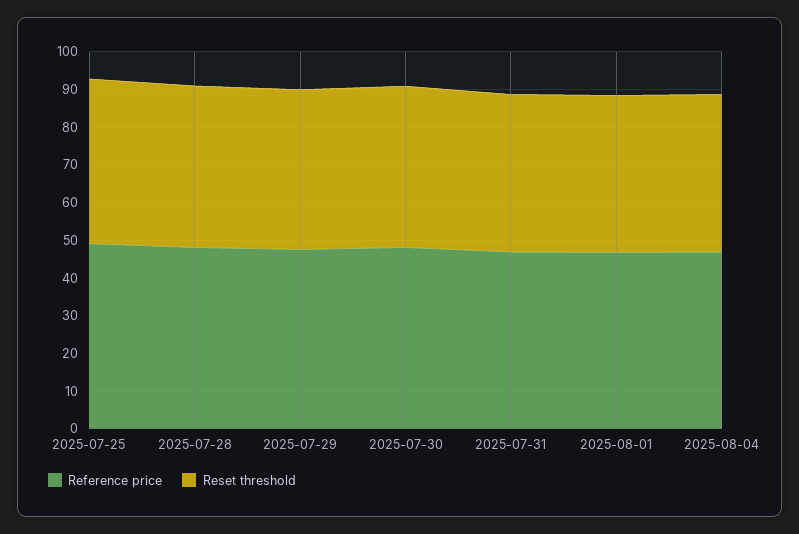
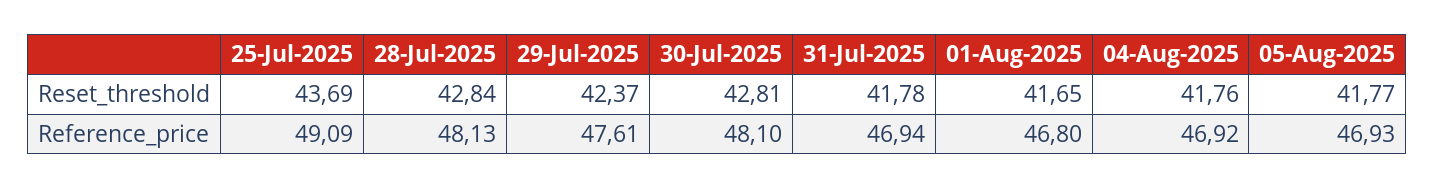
Reset threshold, 05-Aug-2025: none -> 41.77
Reference price, 05-Aug-2025: none -> 46.93

